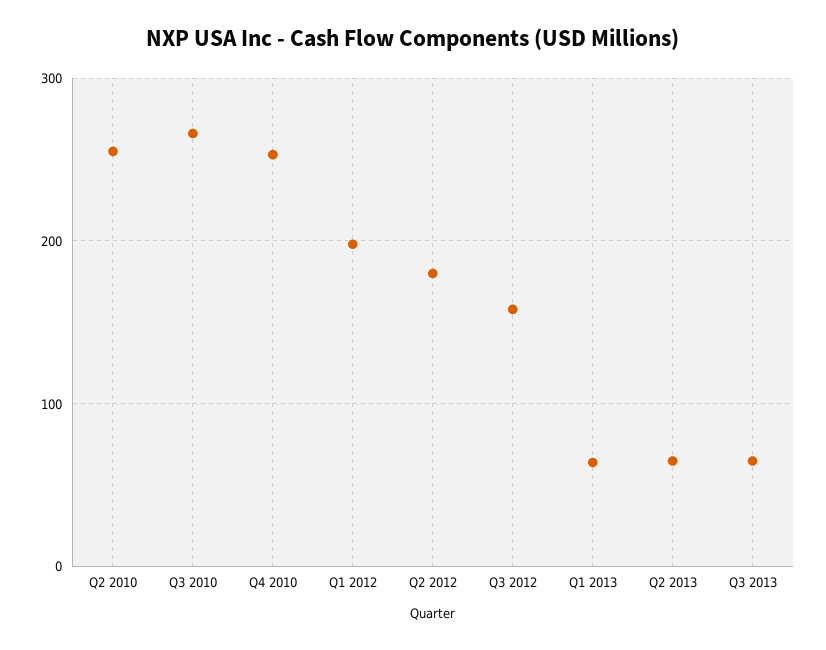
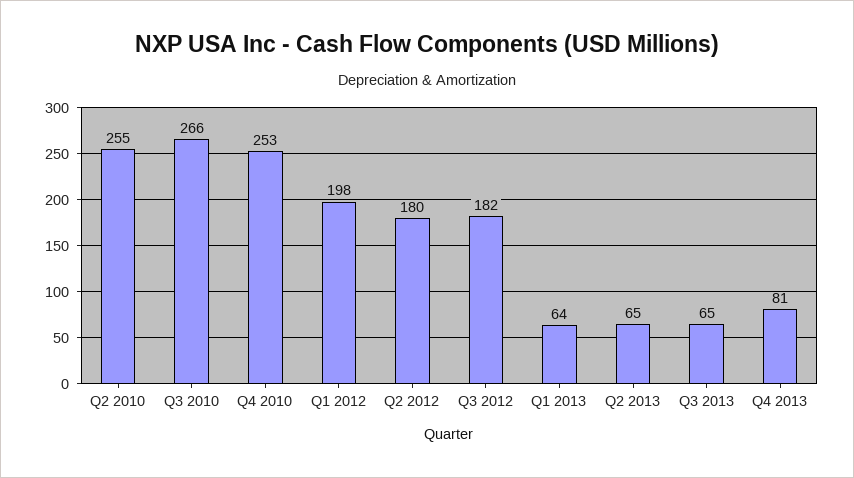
Q3 2012: 160 -> 182
Q4 2013: none -> 81

